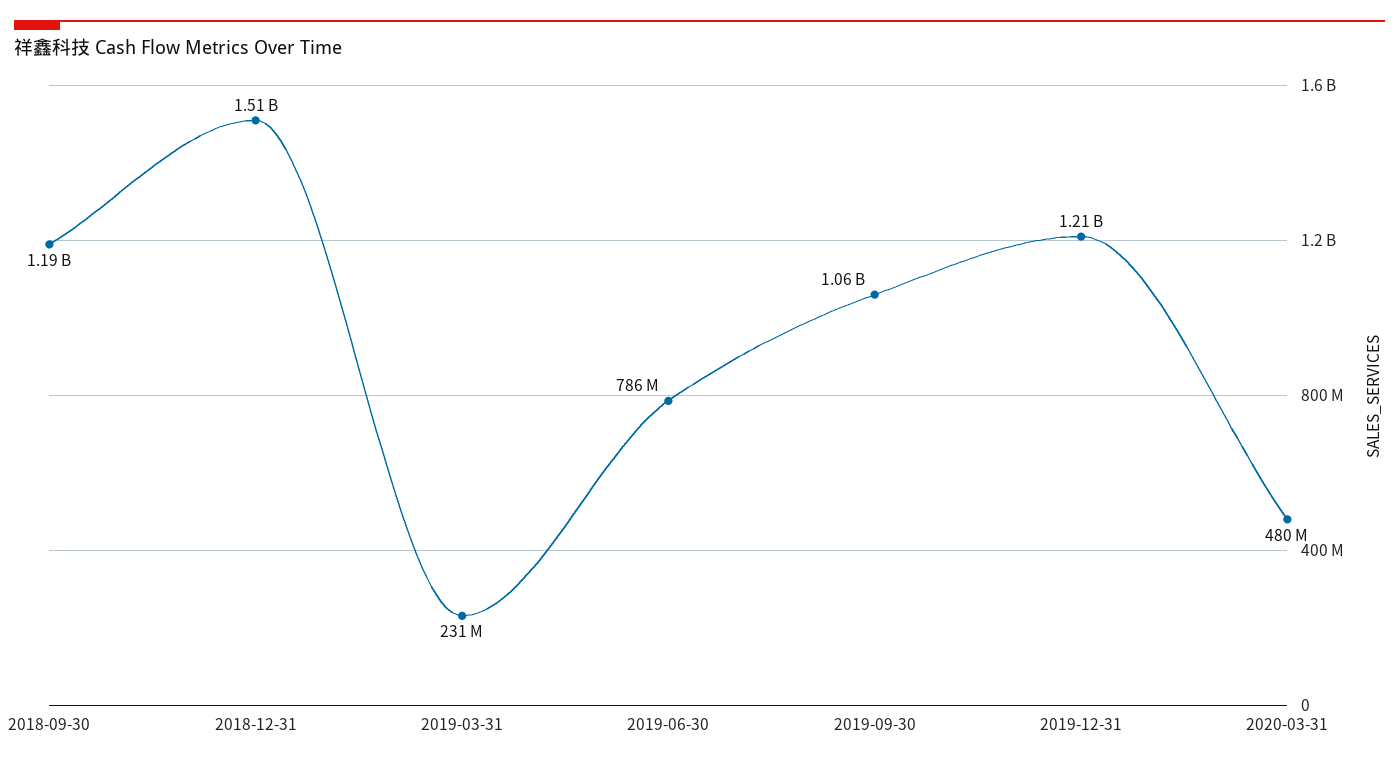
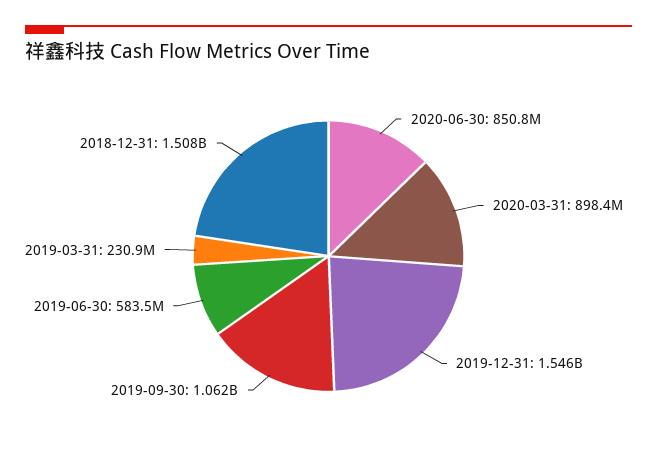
2018-09-30: 1190000000 -> none
2019-06-30: 786000000 -> 583500000
2019-12-31: 1210000000 -> 1546000000
2020-03-31: 480000000 -> 898400000
2020-06-30: none -> 850800000

